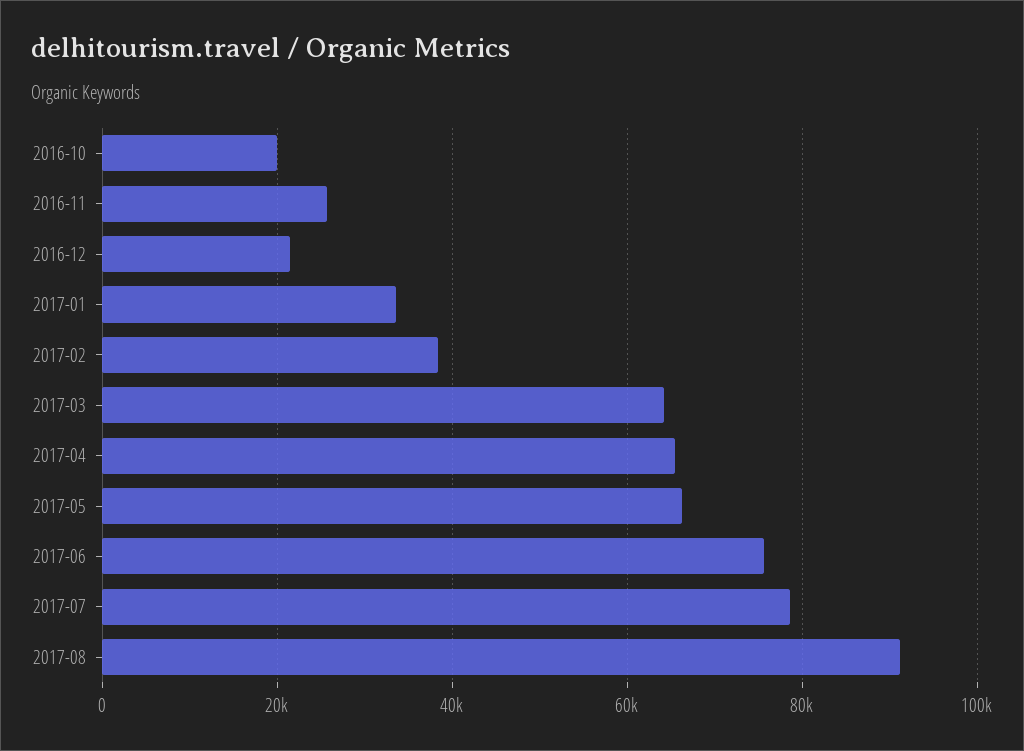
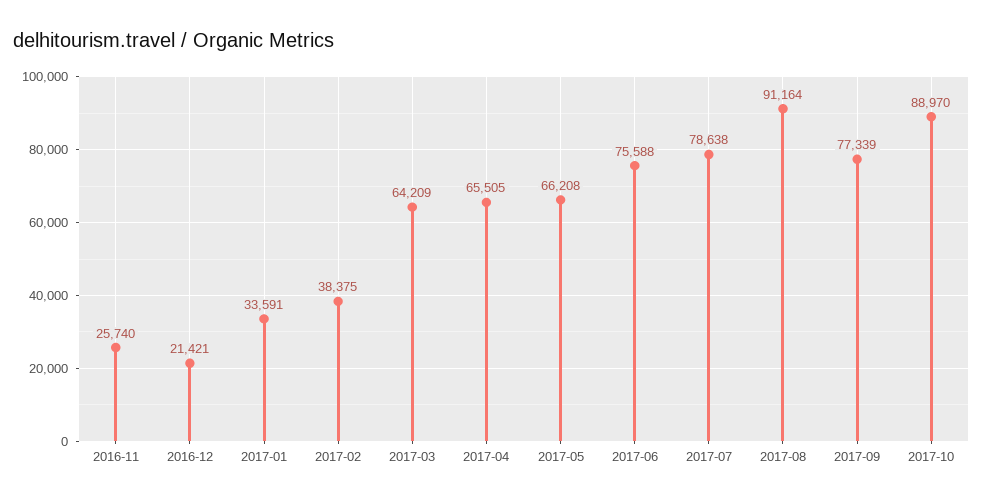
2016-10: 20000 -> none
2017-09: none -> 77339
2017-10: none -> 88970

